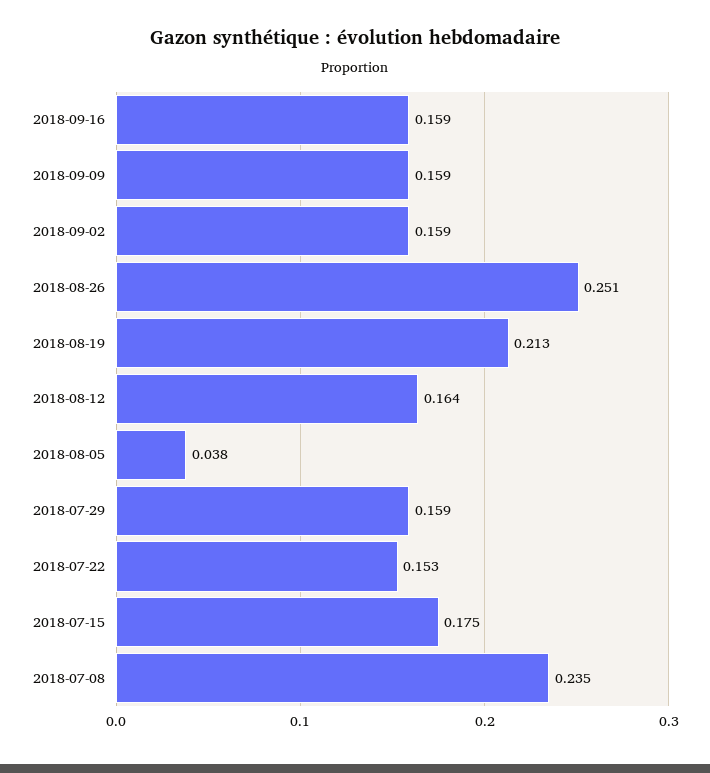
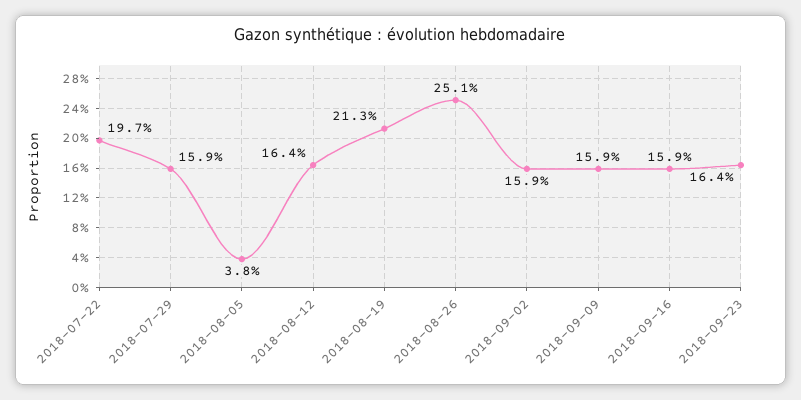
2018-07-22: 0.153 -> 0.197
2018-07-15: 0.175 -> none
2018-07-08: 0.235 -> none
2018-09-23: none -> 0.164

